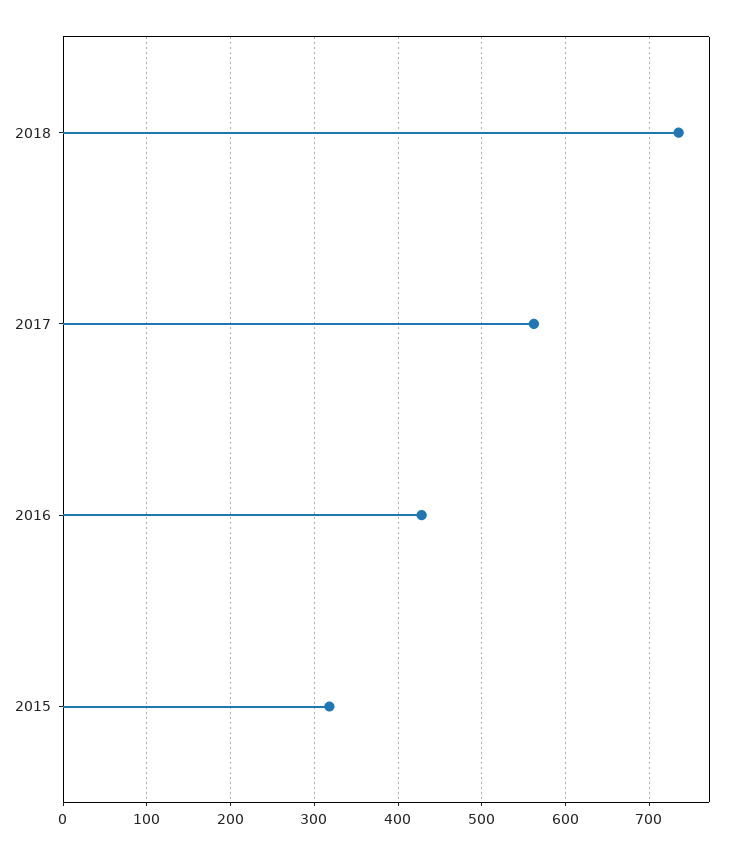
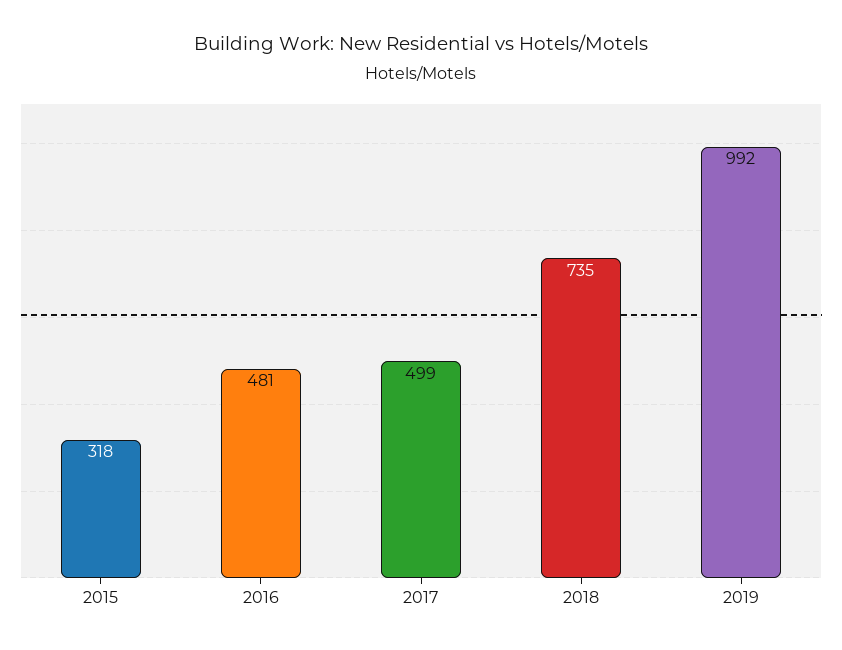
2017: 560 -> 499
2016: 430 -> 481
2019: none -> 992

